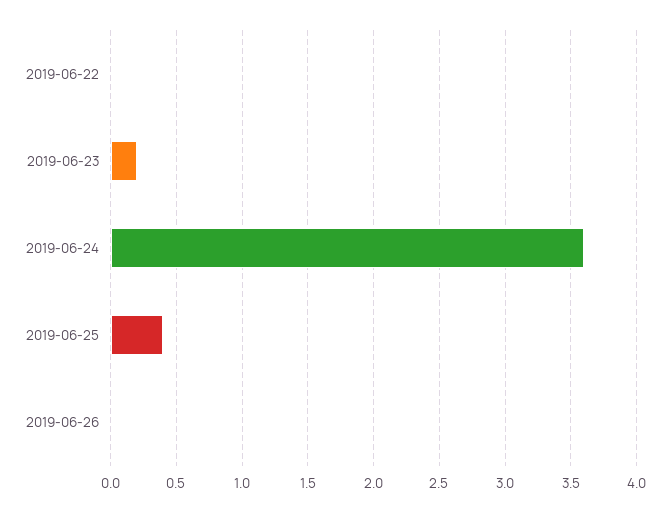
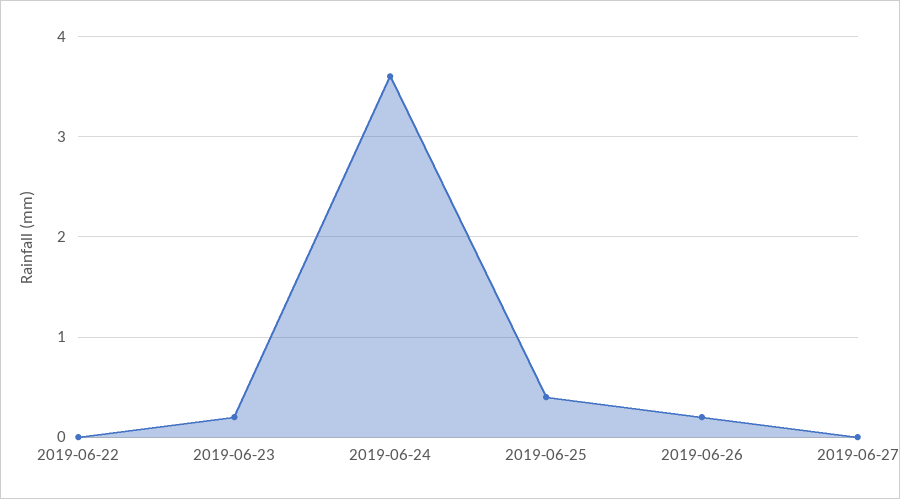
2019-06-26: 0 -> 0.2
2019-06-27: none -> 0

